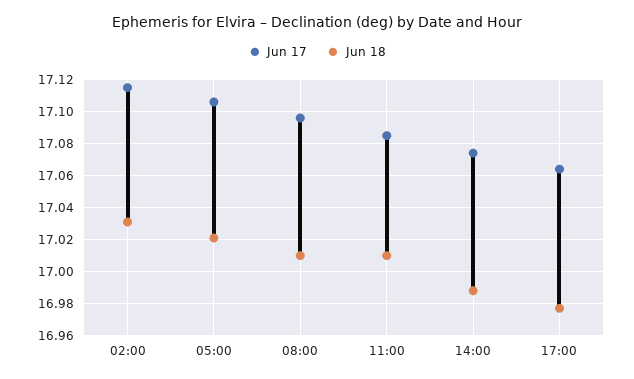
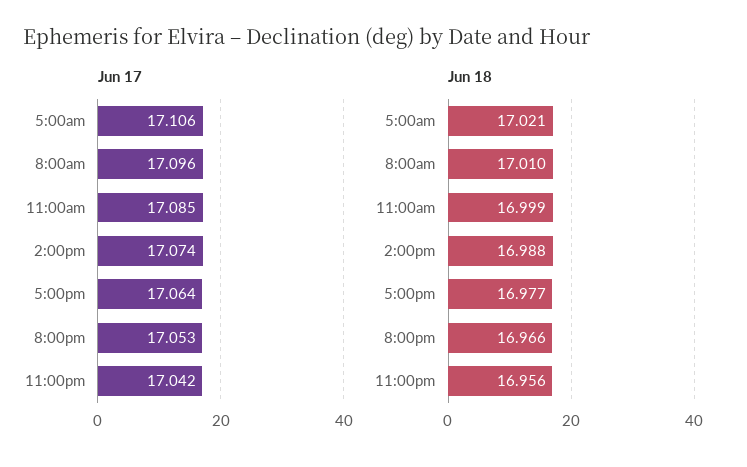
Jun 17, 02:00: 17.115 -> none
Jun 18, 02:00: 17.03 -> none
Jun 18, 11:00: 17.01 -> 16.999
Jun 17, 8:00pm: none -> 17.053
Jun 17, 11:00pm: none -> 17.042
Jun 18, 8:00pm: none -> 16.966
Jun 18, 11:00pm: none -> 16.956

